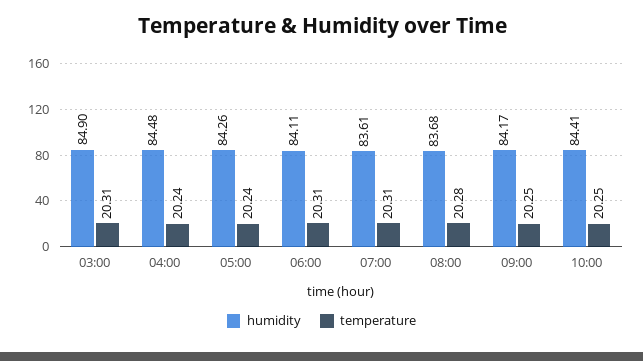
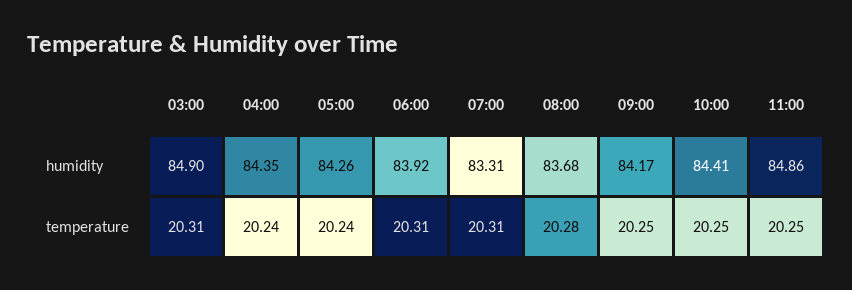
humidity, 04:00: 84.48 -> 84.35
humidity, 06:00: 84.11 -> 83.92
humidity, 07:00: 83.61 -> 83.31
humidity, 11:00: none -> 84.86
temperature, 11:00: none -> 20.25

